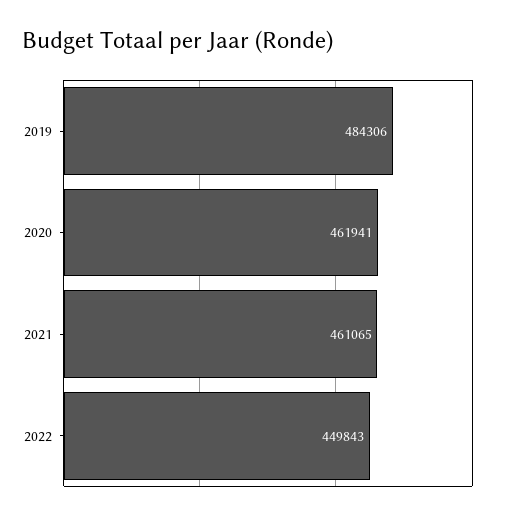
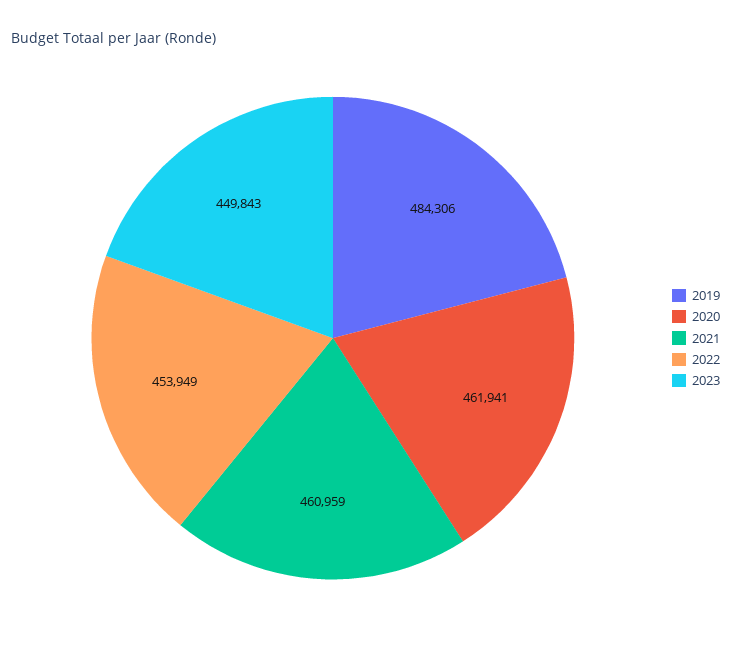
2021: 461065 -> 460959
2022: 449843 -> 453949
2023: none -> 449843

